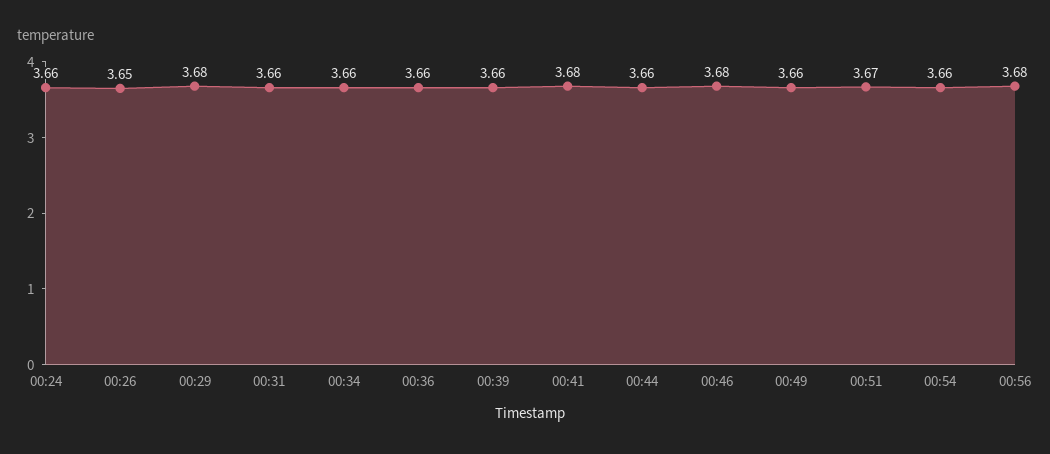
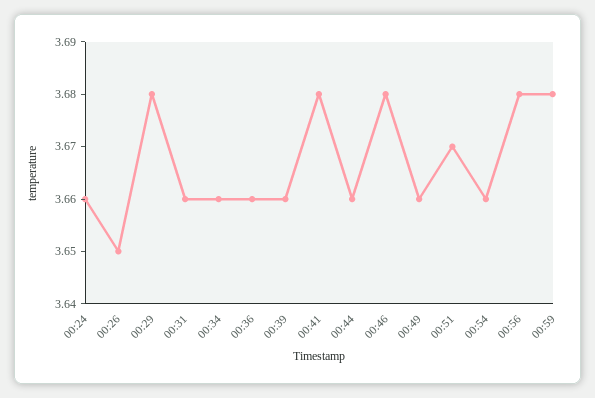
00:59: none -> 3.68

